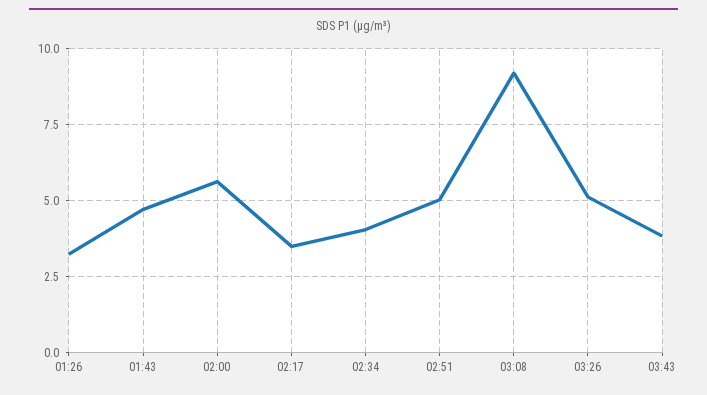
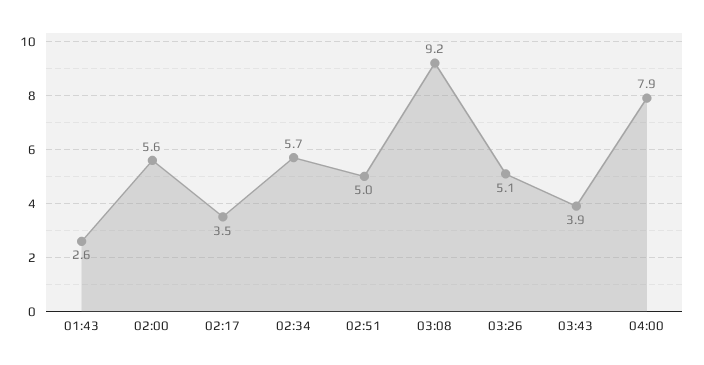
01:26: 3.25 -> none
01:43: 4.75 -> 2.6
02:34: 4 -> 5.7
04:00: none -> 7.9

